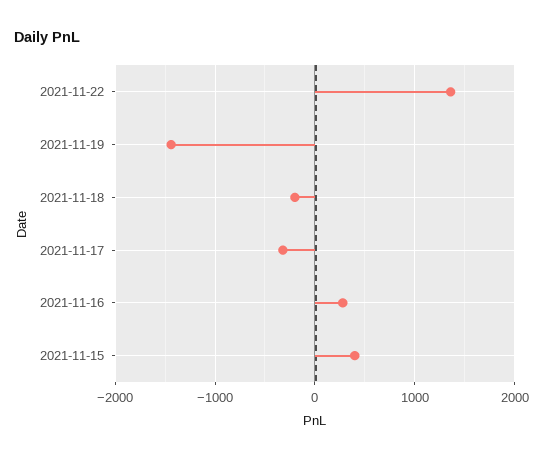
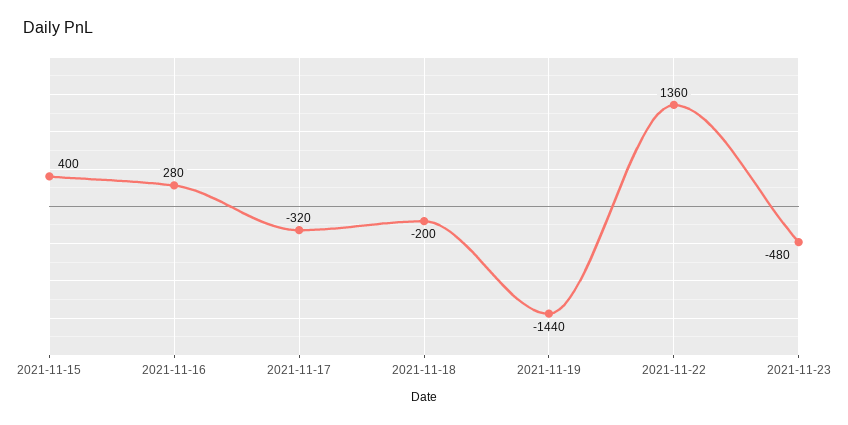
2021-11-23: none -> -480

